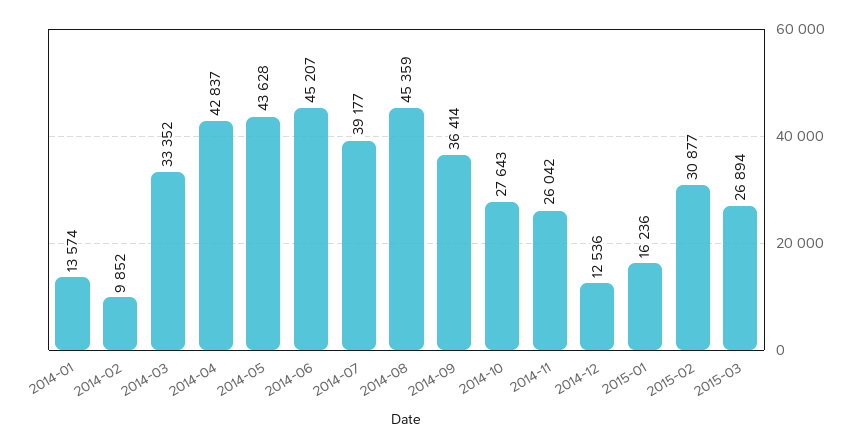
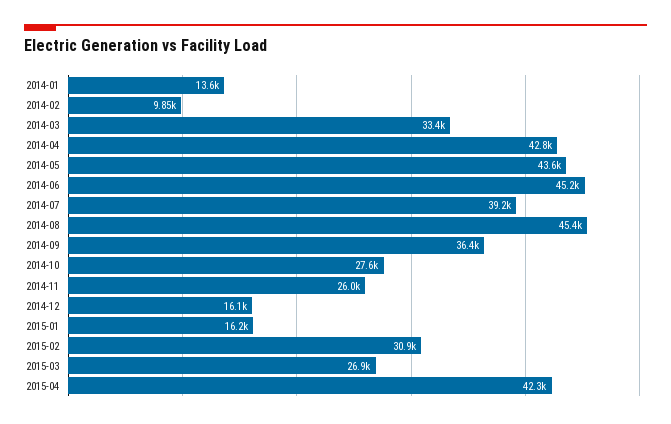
2014-12: 12536 -> 16100
2015-04: none -> 42300

